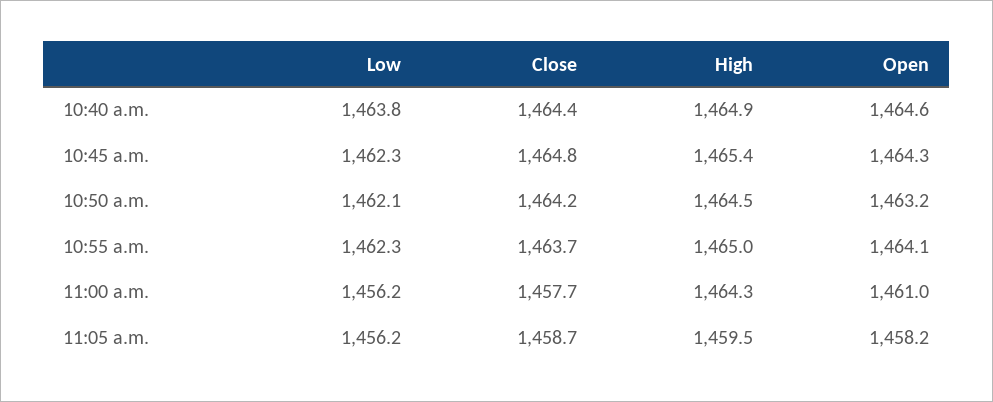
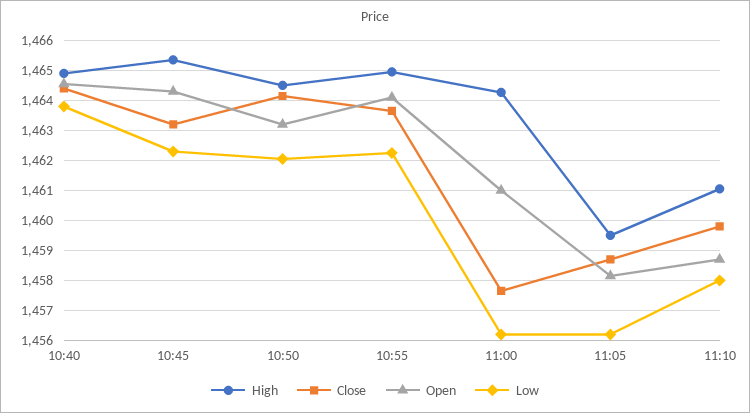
Close, 10:45 a.m.: 1464.8 -> 1463.25
High, 11:10: none -> 1461
Close, 11:10: none -> 1459.75
Open, 11:10: none -> 1458.75
Low, 11:10: none -> 1458

